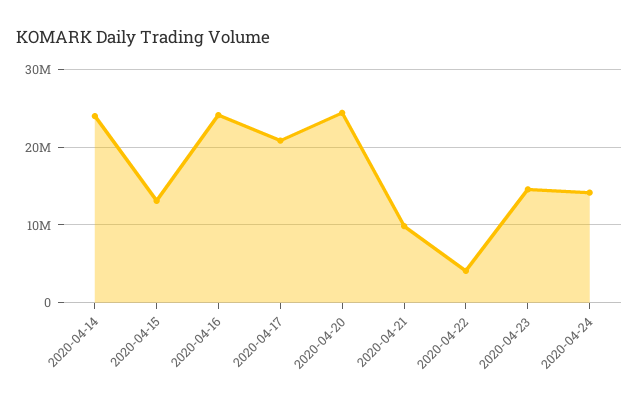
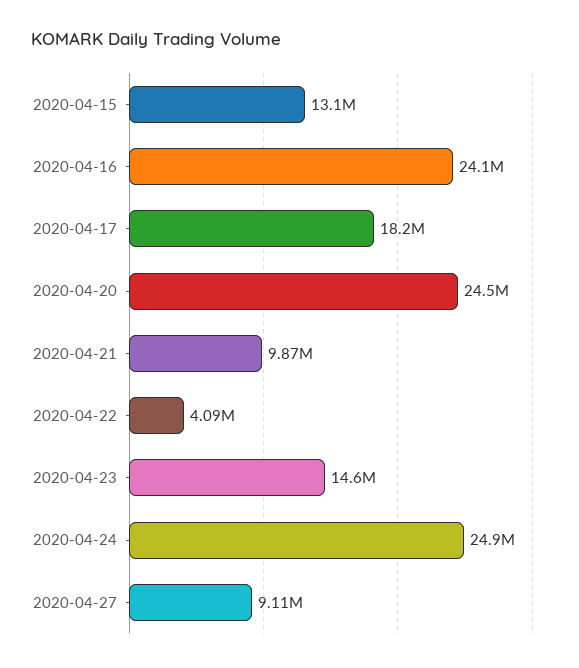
2020-04-14: 24000000 -> none
2020-04-17: 21000000 -> 18200000
2020-04-24: 14000000 -> 24900000
2020-04-27: none -> 9110000

